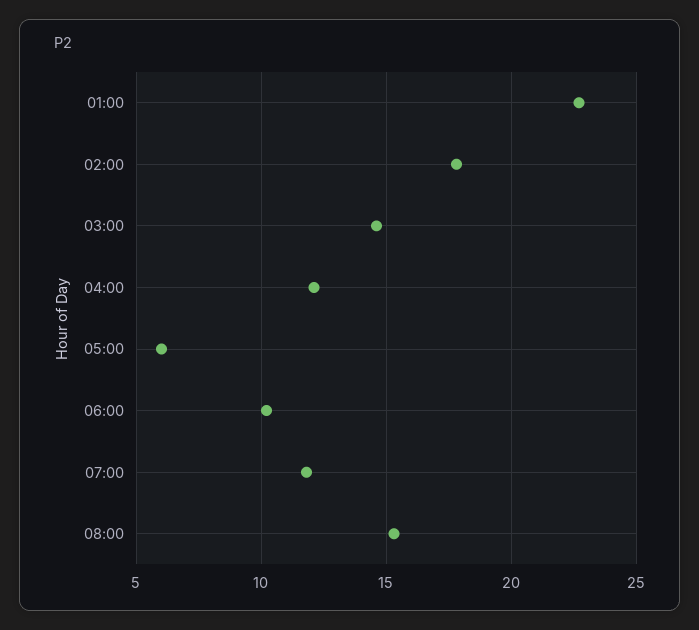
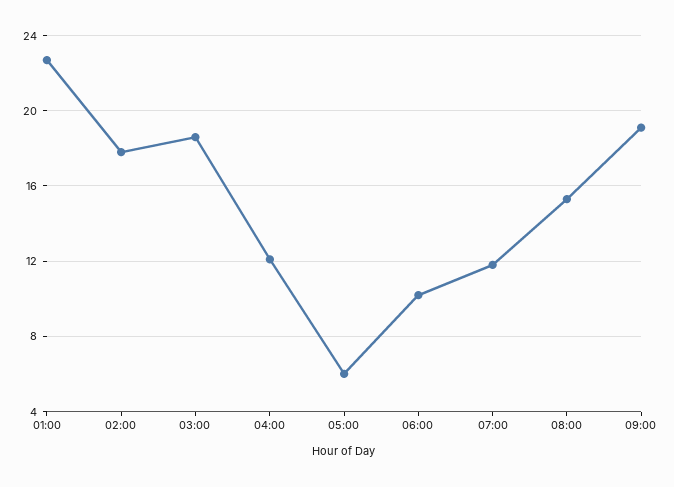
03:00: 14.5 -> 18.5
09:00: none -> 19

